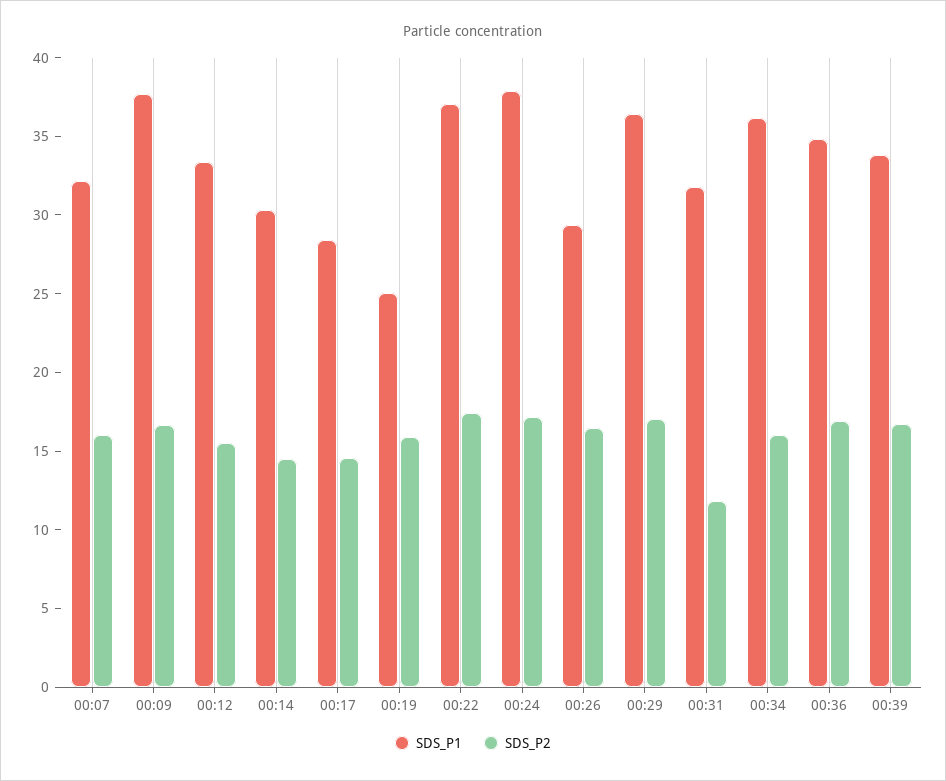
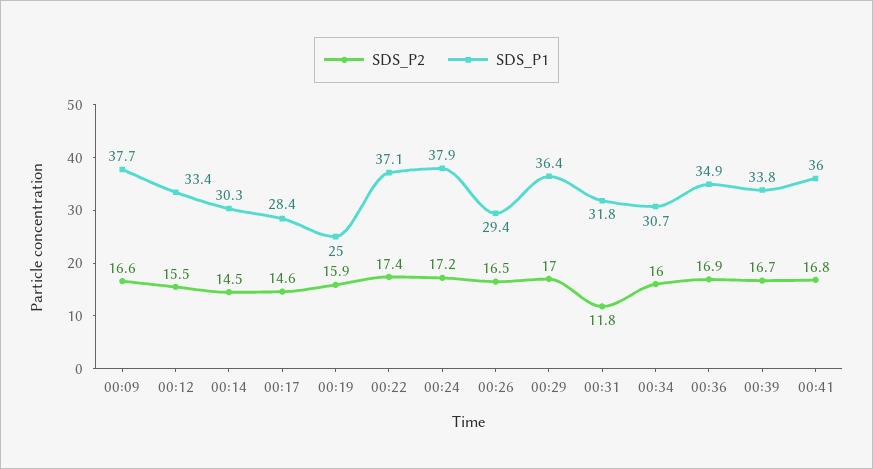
SDS_P1, 00:07: 32 -> none
SDS_P2, 00:07: 16 -> none
SDS_P1, 00:34: 36 -> 30.7
SDS_P2, 00:41: none -> 16.8
SDS_P1, 00:41: none -> 36

